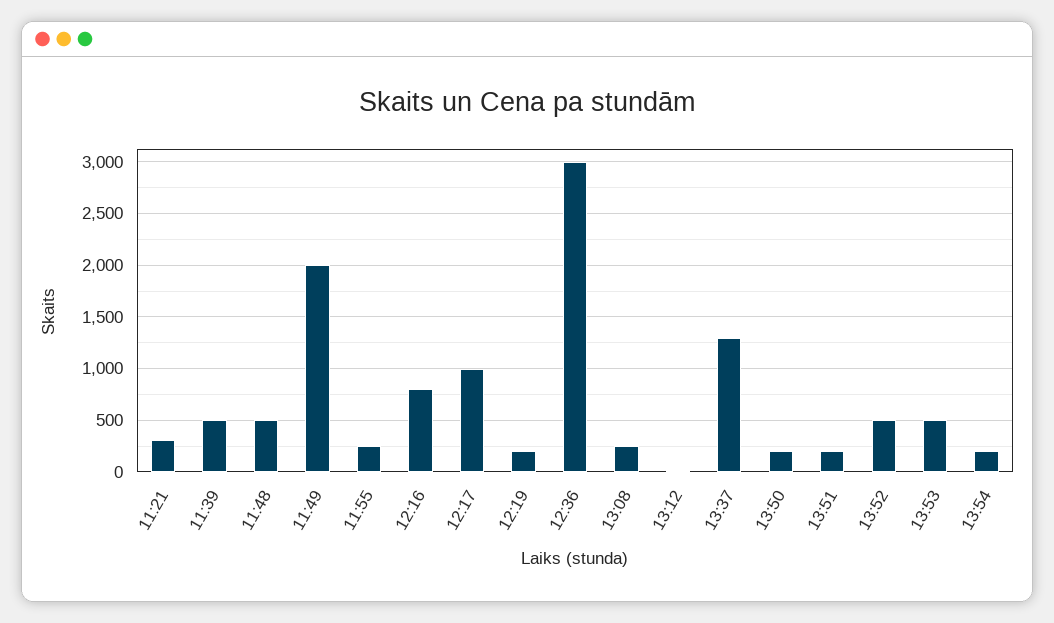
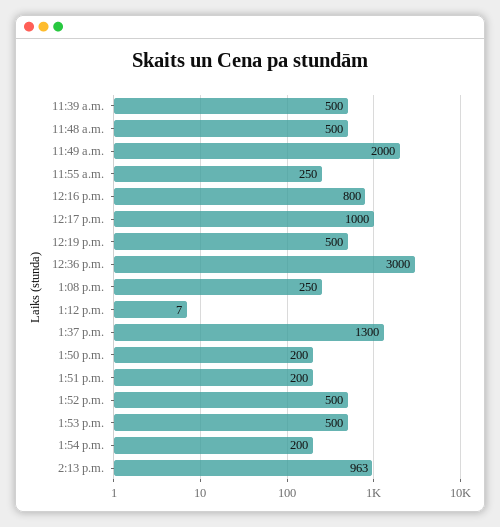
11:21: 300 -> none
12:19: 200 -> 500
2:13 p.m.: none -> 963

